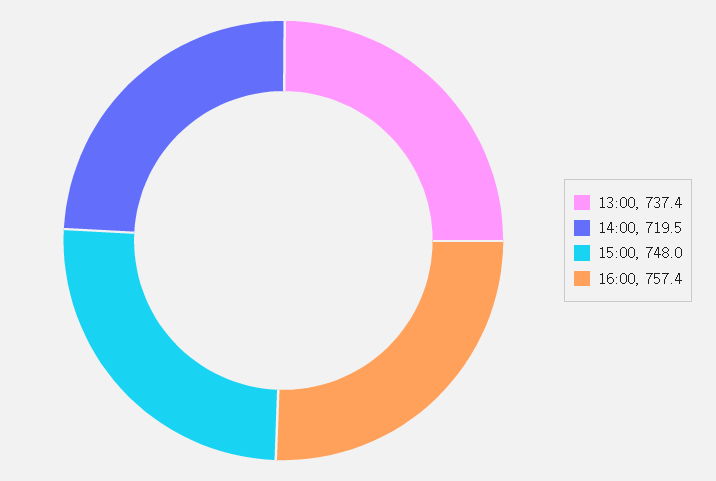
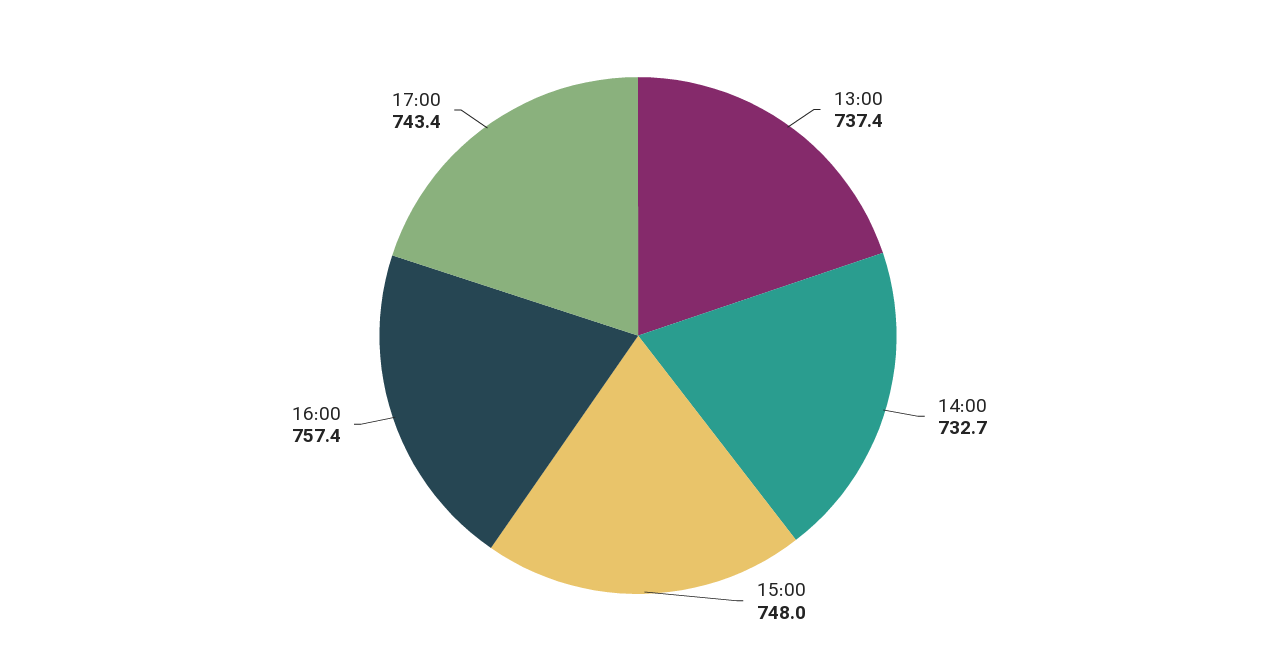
14:00: 719.5 -> 732.7
17:00: none -> 743.4

